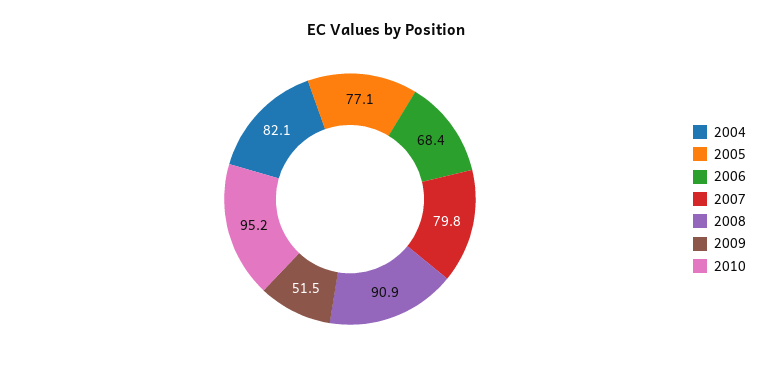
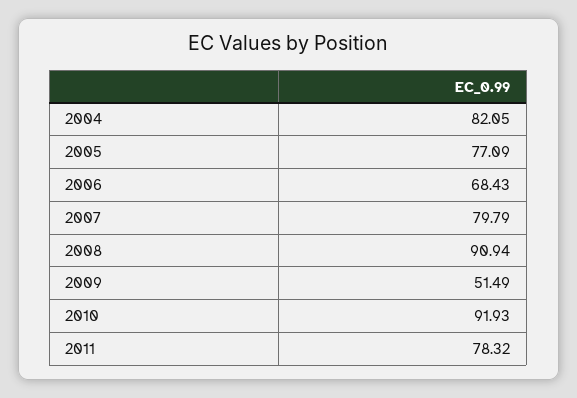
2010: 95.2 -> 91.93
2011: none -> 78.32

